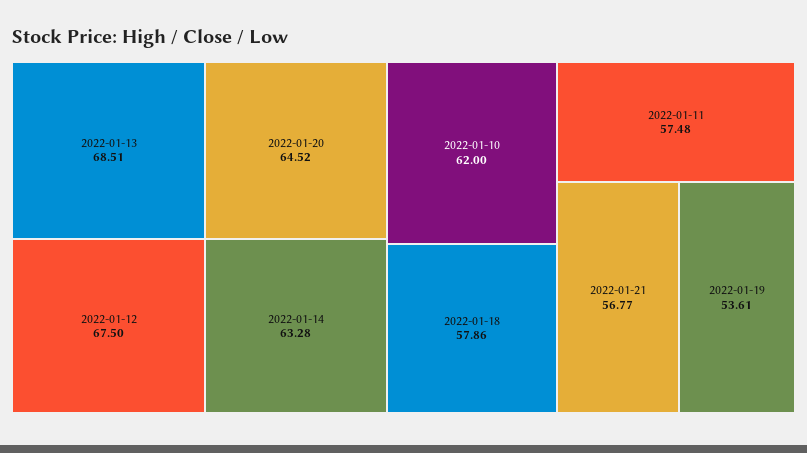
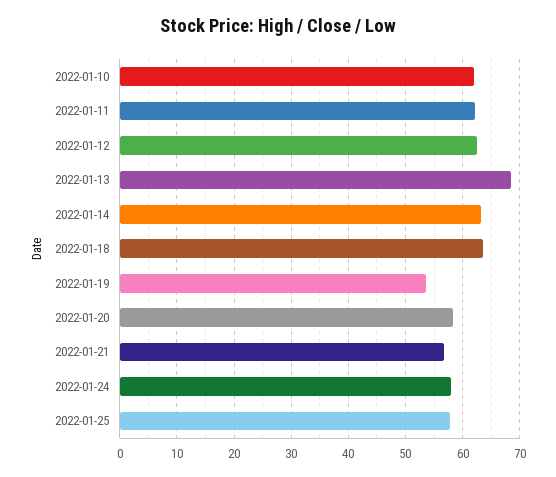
2022-01-12: 67.5 -> 62
2022-01-20: 64.52 -> 58
2022-01-18: 57.86 -> 64
2022-01-11: 57.48 -> 62
2022-01-24: none -> 58
2022-01-25: none -> 58

